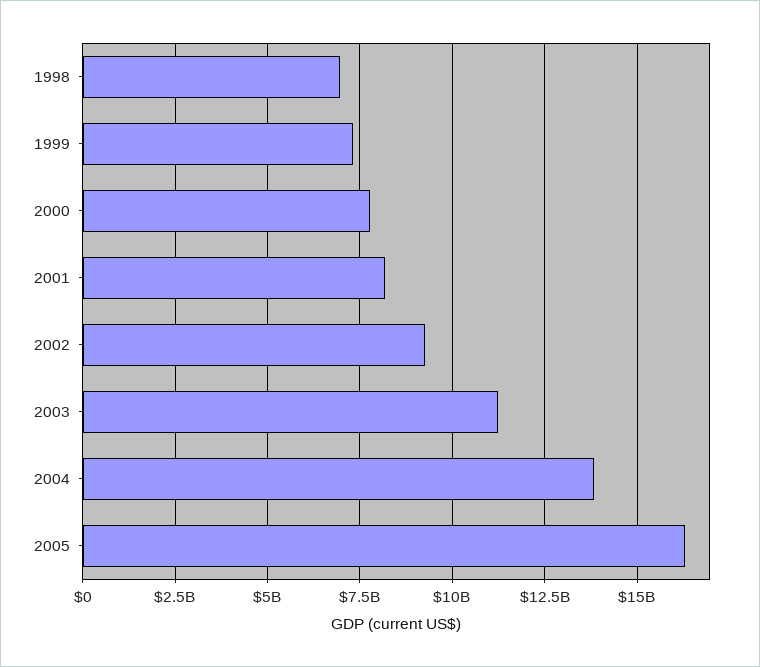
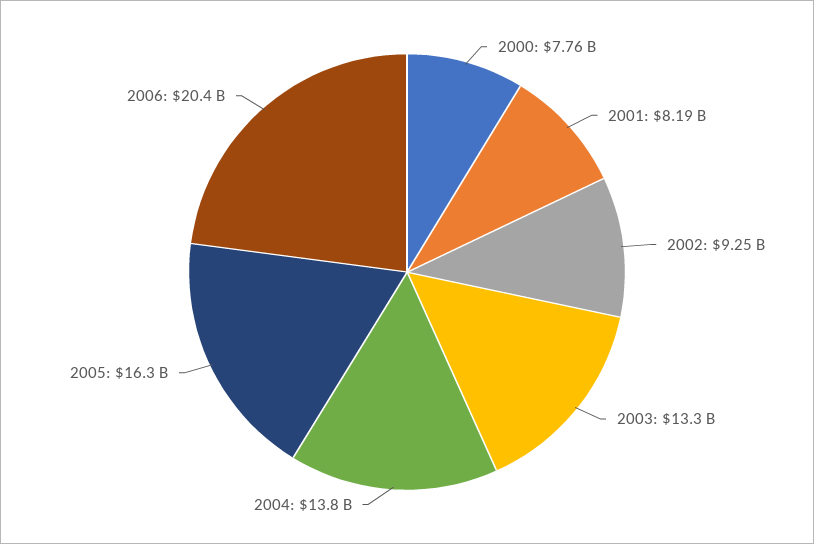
1998: 7000000000 -> none
1999: 7250000000 -> none
2003: 11250000000 -> 13300000000
2006: none -> 20400000000

